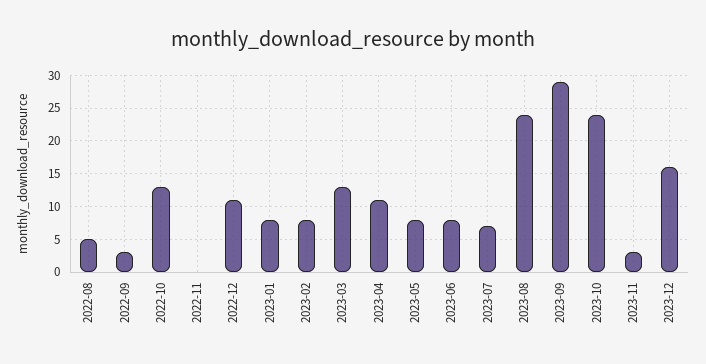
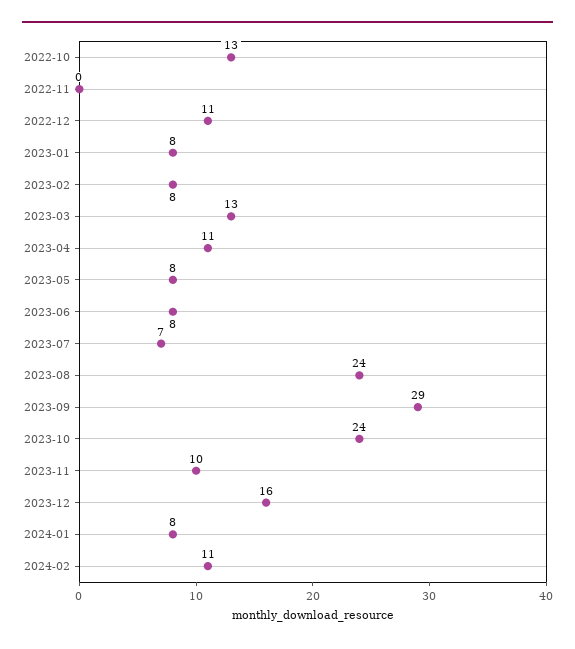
2022-08: 5 -> none
2022-09: 3 -> none
2023-11: 3 -> 10
2024-01: none -> 8
2024-02: none -> 11

